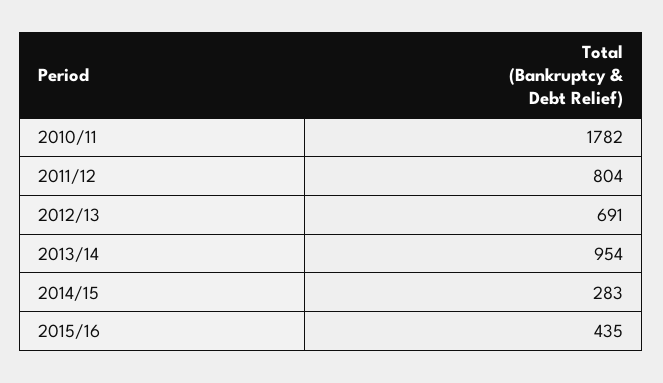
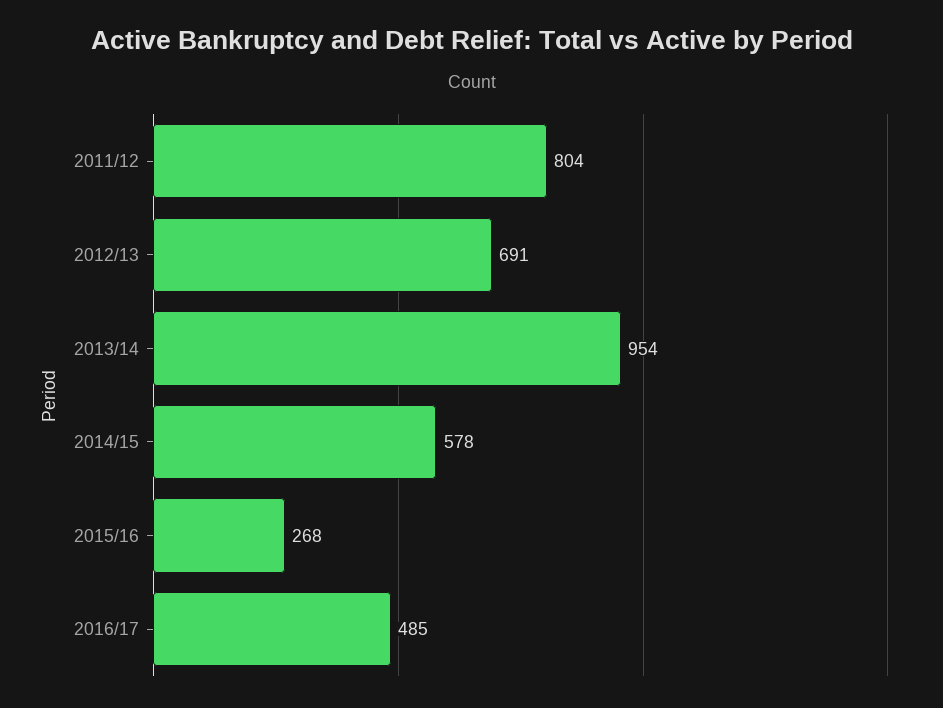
2010/11: 1782 -> none
2014/15: 283 -> 578
2015/16: 435 -> 268
2016/17: none -> 485

